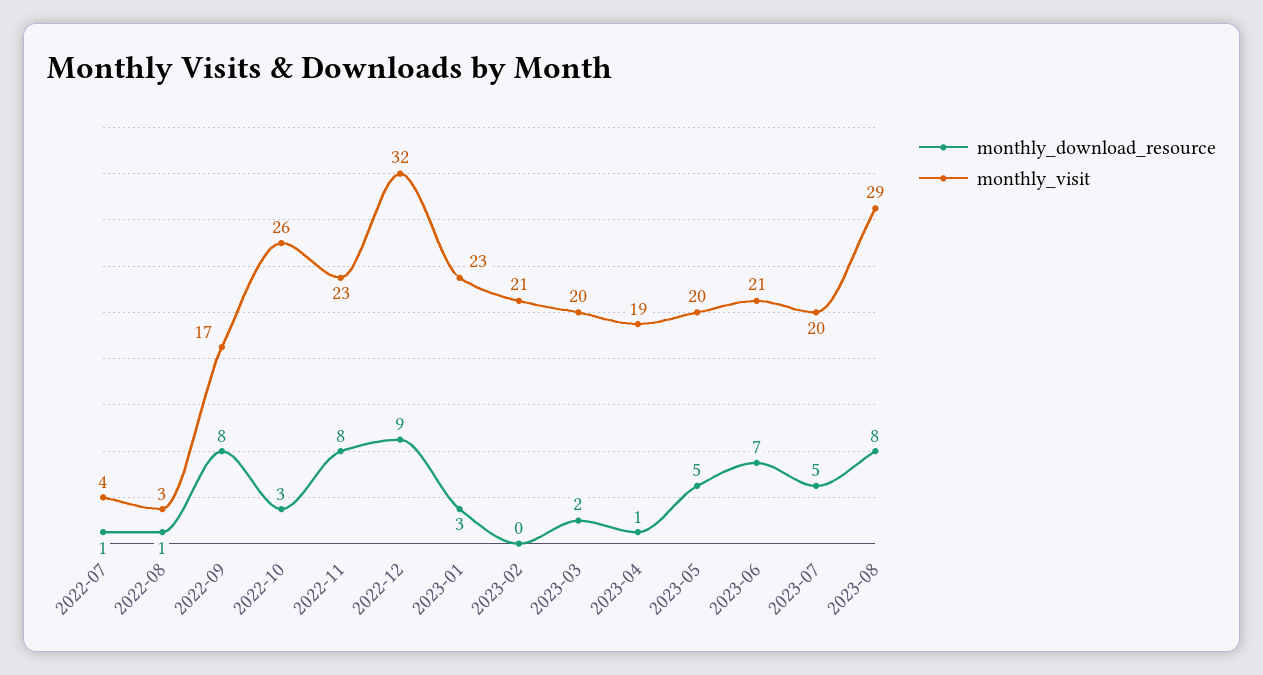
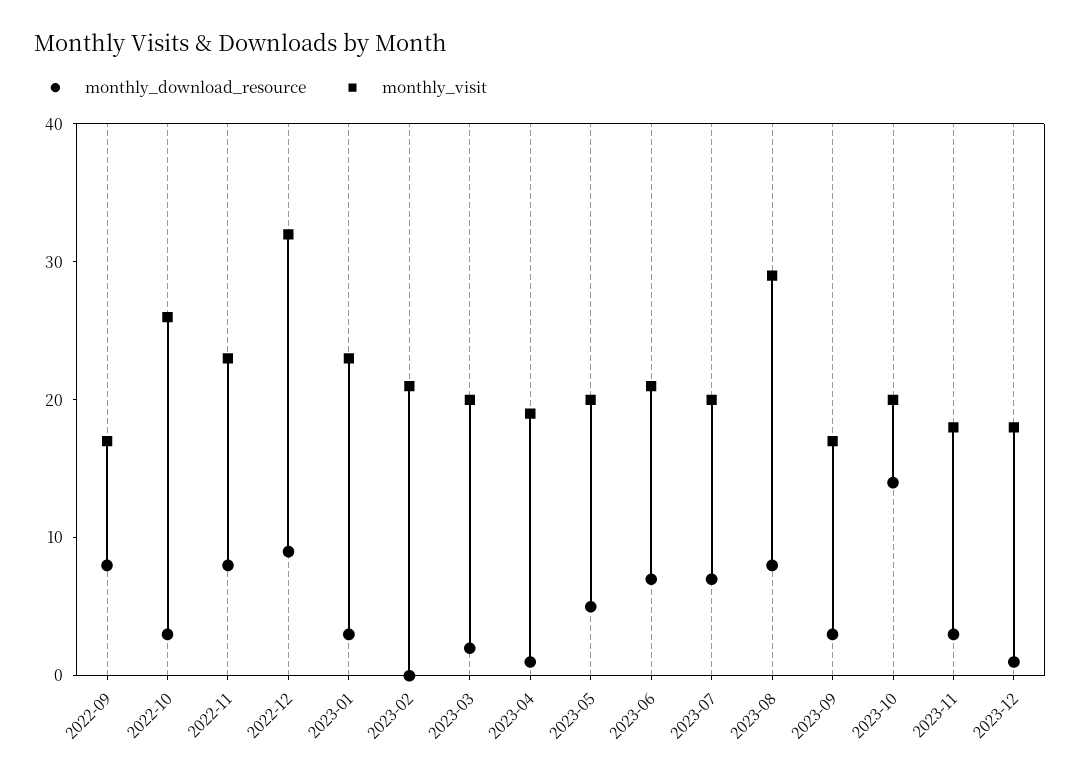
monthly_download_resource, 2022-07: 1 -> none
monthly_visit, 2022-07: 4 -> none
monthly_download_resource, 2022-08: 1 -> none
monthly_visit, 2022-08: 3 -> none
monthly_download_resource, 2023-07: 5 -> 7
monthly_download_resource, 2023-09: none -> 3
monthly_visit, 2023-09: none -> 17
monthly_download_resource, 2023-10: none -> 14
monthly_visit, 2023-10: none -> 20
monthly_download_resource, 2023-11: none -> 3
monthly_visit, 2023-11: none -> 18
monthly_download_resource, 2023-12: none -> 1
monthly_visit, 2023-12: none -> 18

